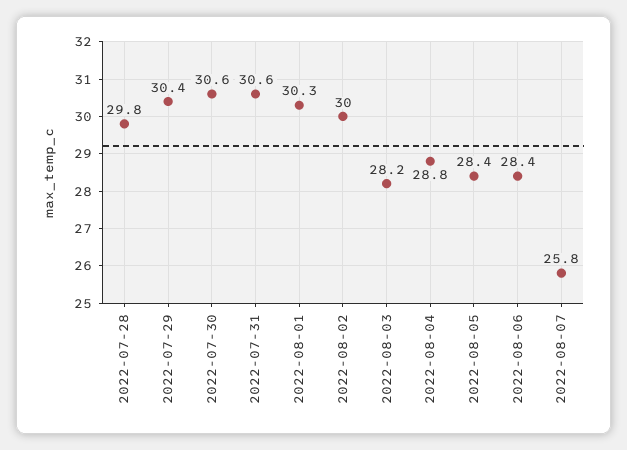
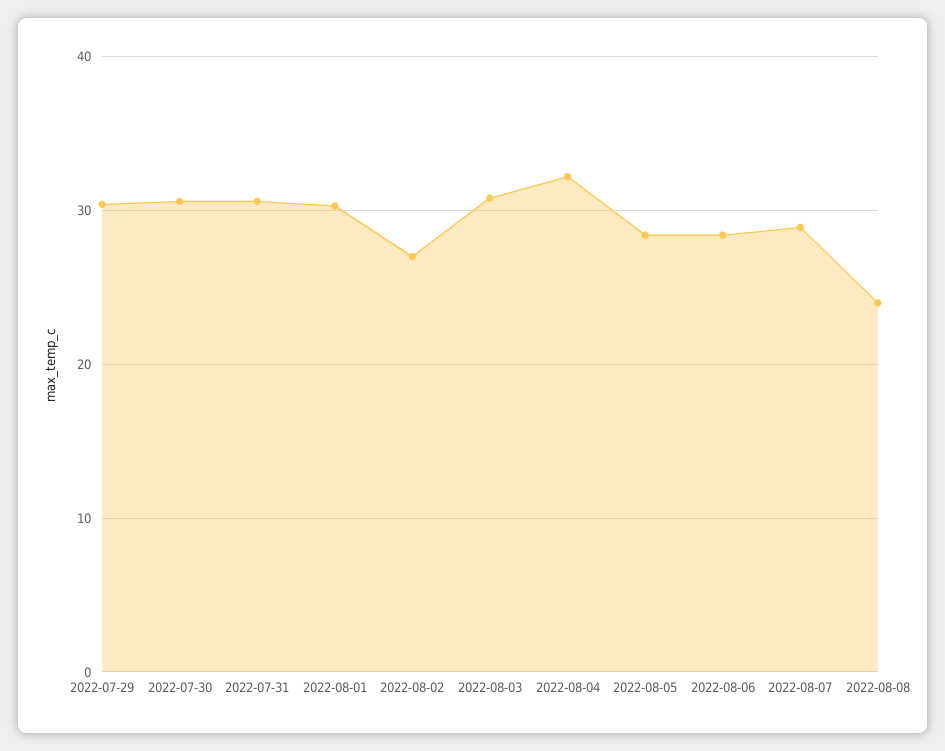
2022-07-28: 29.8 -> none
2022-08-02: 30 -> 27
2022-08-03: 28.2 -> 31
2022-08-04: 28.8 -> 32
2022-08-07: 25.8 -> 29
2022-08-08: none -> 24

